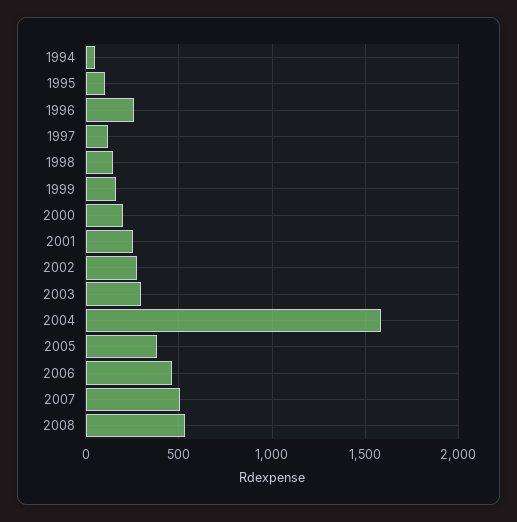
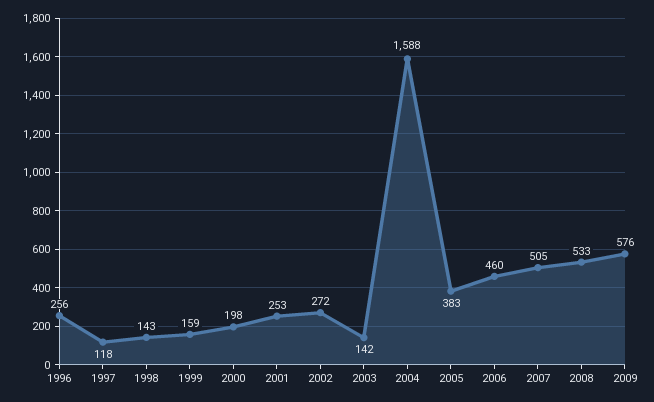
1994: 50 -> none
1995: 100 -> none
2003: 300 -> 142
2009: none -> 576

